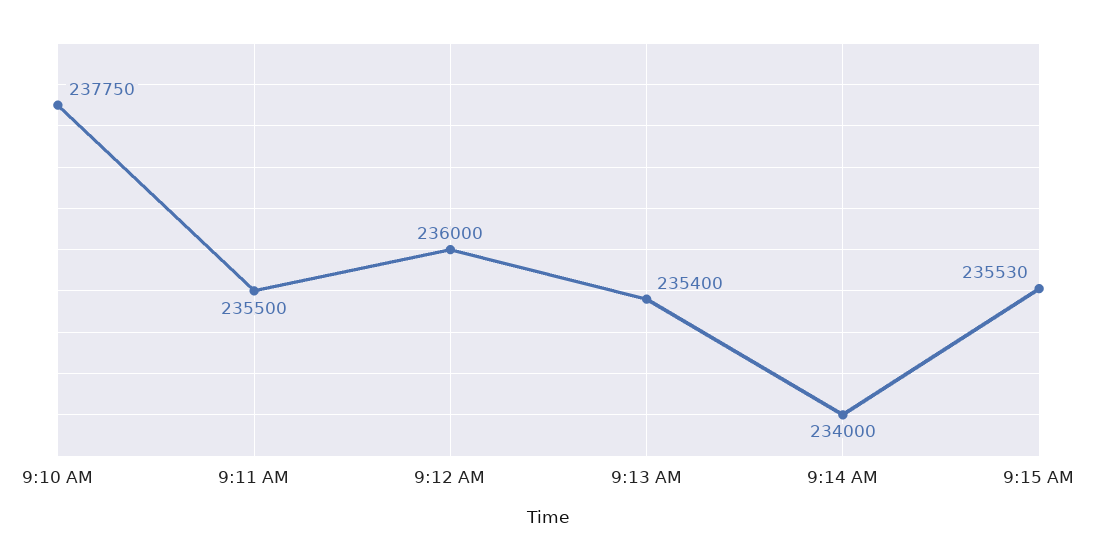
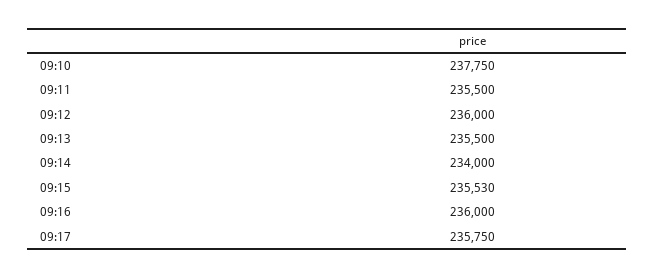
9:13 AM: 235400 -> 235500
09:16: none -> 236000
09:17: none -> 235750

